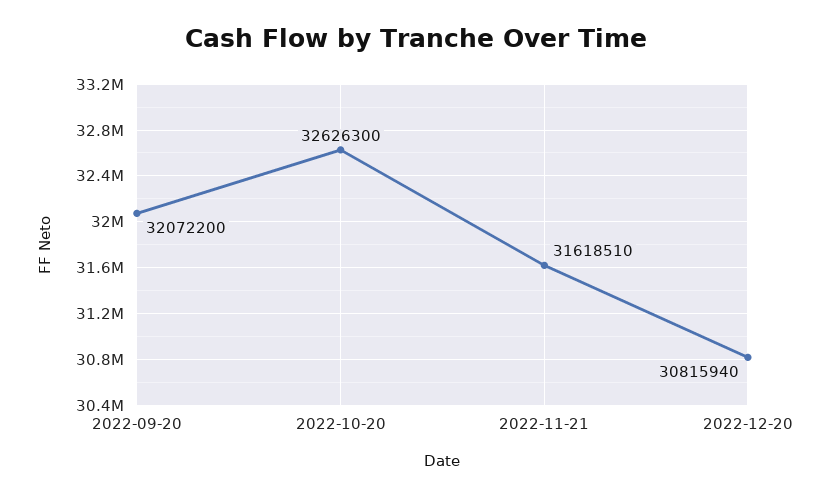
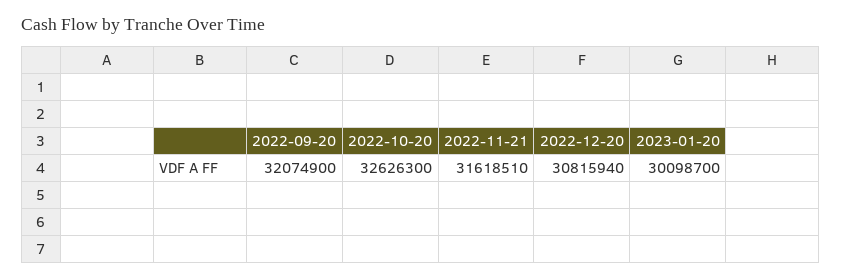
2022-09-20: 32072200 -> 32074900
2023-01-20: none -> 30098700

